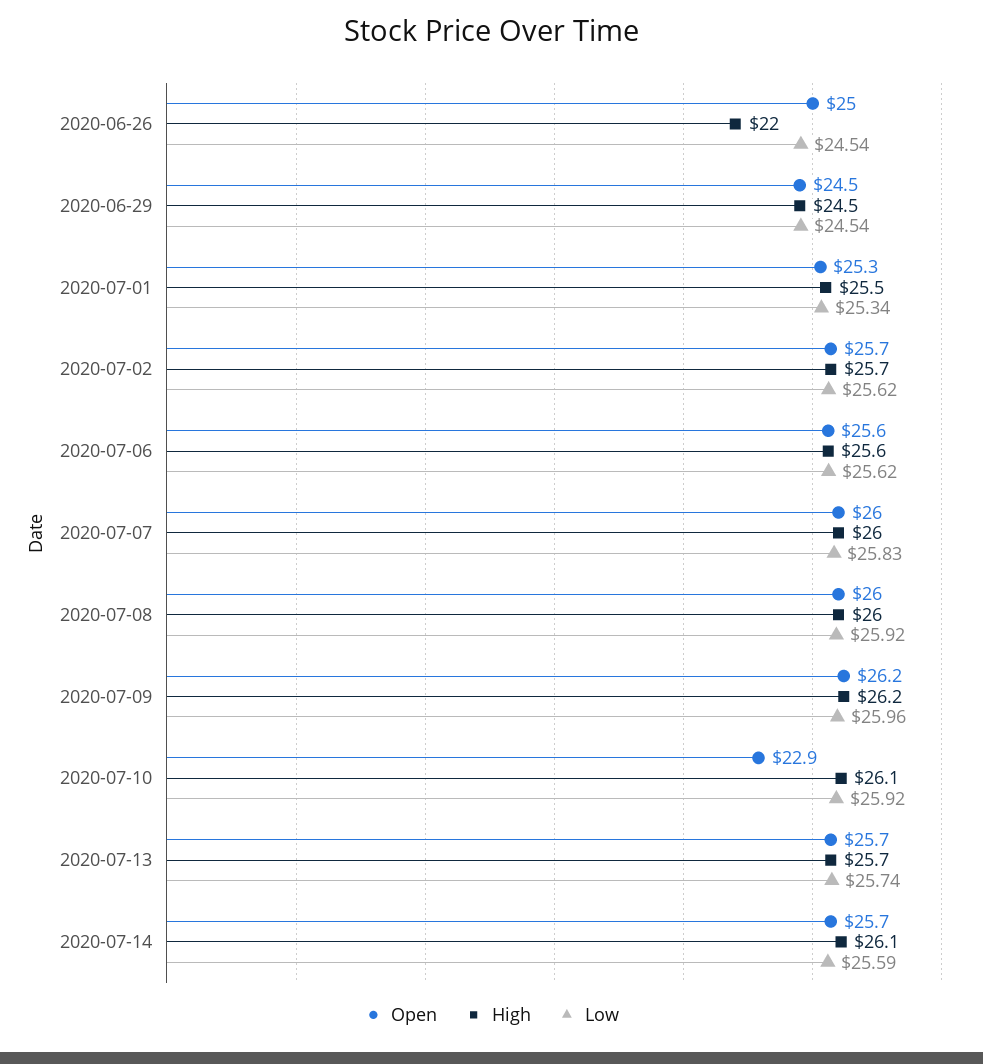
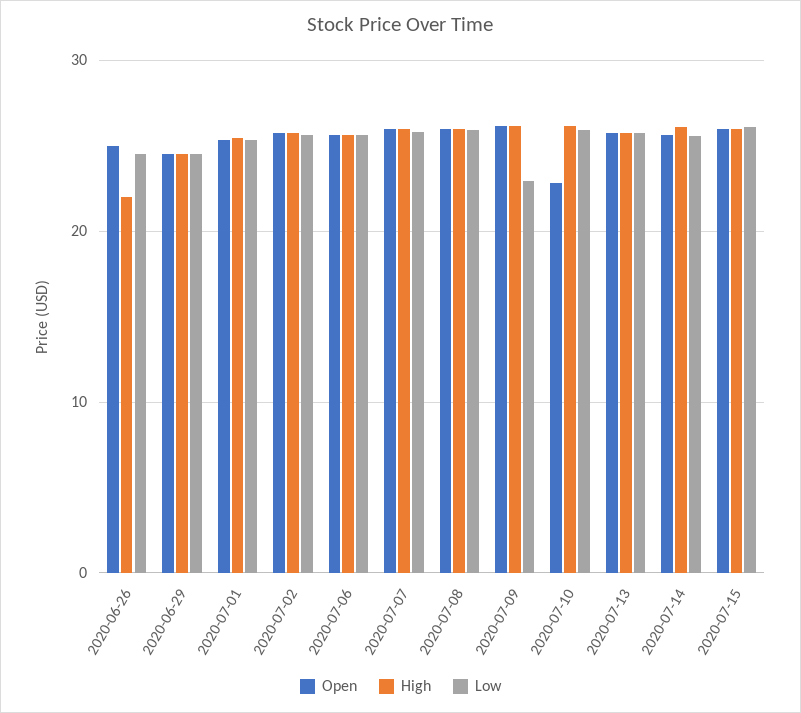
Low, 2020-07-09: 25.96 -> 23
Open, 2020-07-15: none -> 26
High, 2020-07-15: none -> 26
Low, 2020-07-15: none -> 26

